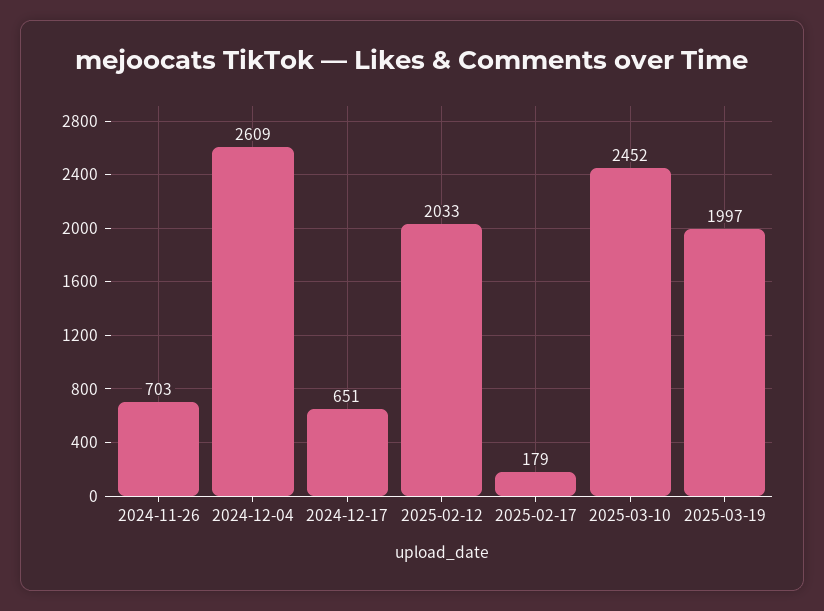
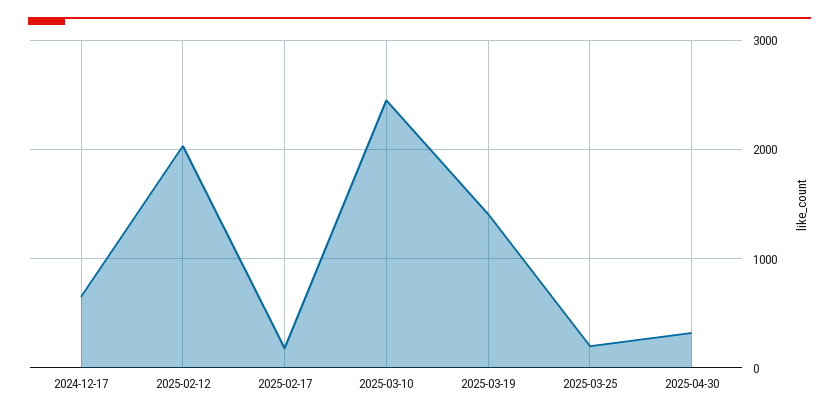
2024-11-26: 703 -> none
2024-12-04: 2609 -> none
2025-03-19: 1997 -> 1400
2025-03-25: none -> 200
2025-04-30: none -> 300

